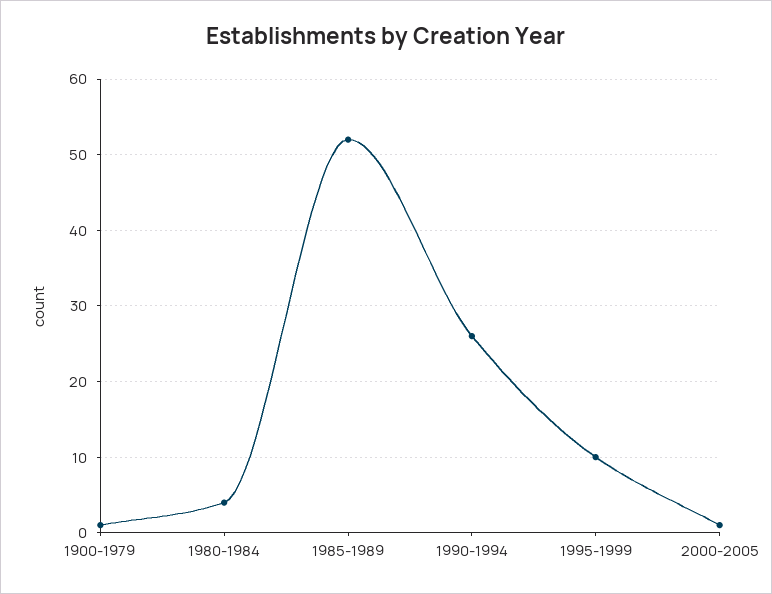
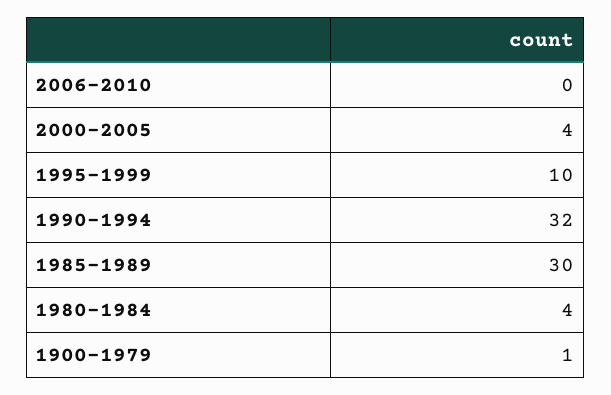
1985-1989: 52 -> 30
1990-1994: 26 -> 32
2000-2005: 1 -> 4
2006-2010: none -> 0

